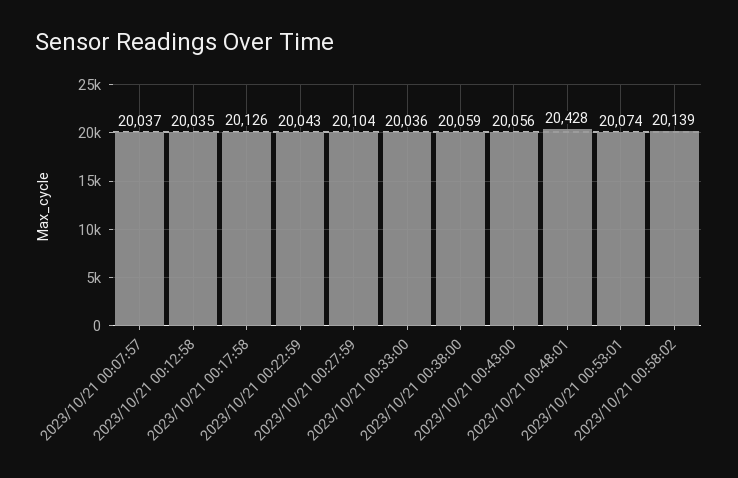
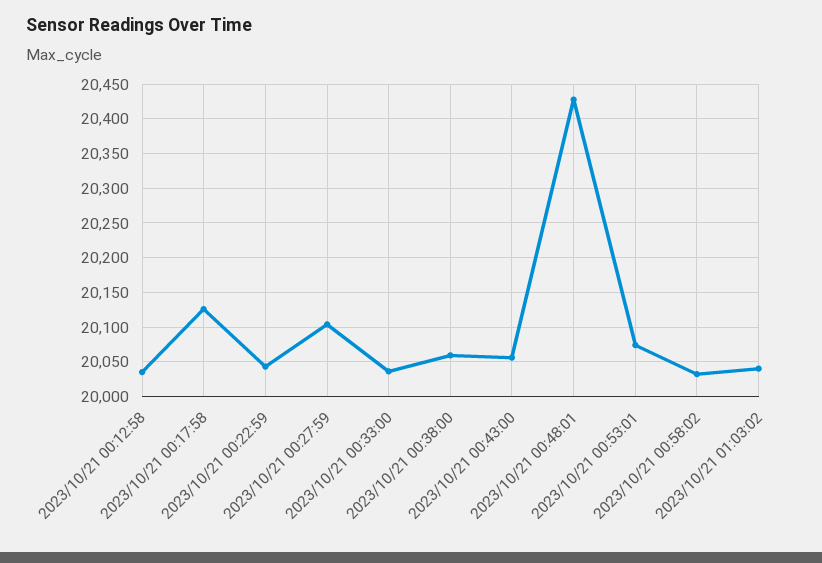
2023/10/21 00:07:57: 20037 -> none
2023/10/21 00:58:02: 20139 -> 20030
2023/10/21 01:03:02: none -> 20040

